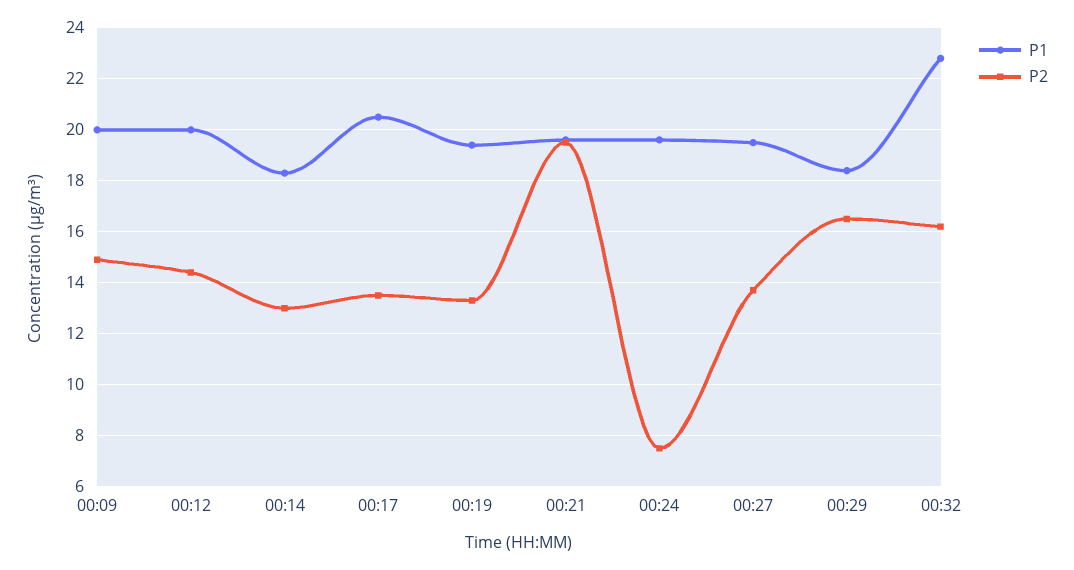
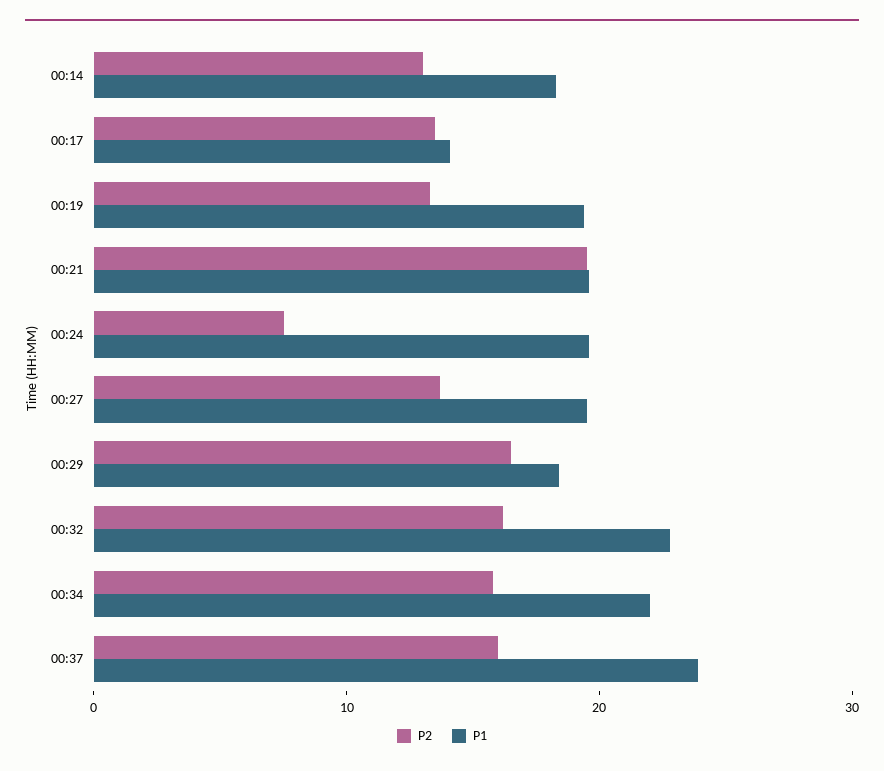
P1, 00:09: 20 -> none
P2, 00:09: 15 -> none
P1, 00:12: 20 -> none
P2, 00:12: 14.5 -> none
P1, 00:17: 20.5 -> 14
P2, 00:34: none -> 16
P1, 00:34: none -> 22
P2, 00:37: none -> 16
P1, 00:37: none -> 24

